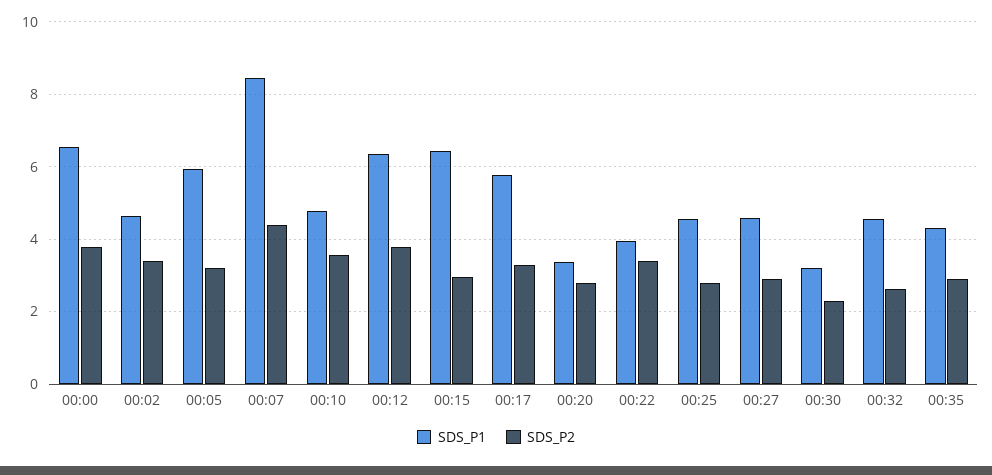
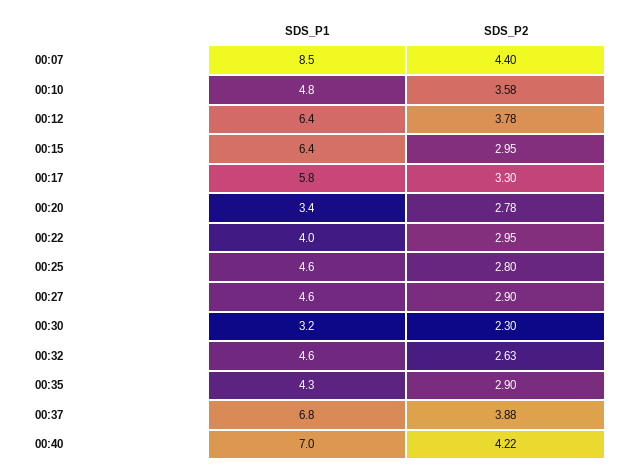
SDS_P1, 00:00: 6.6 -> none
SDS_P2, 00:00: 3.8 -> none
SDS_P1, 00:02: 4.6 -> none
SDS_P2, 00:02: 3.4 -> none
SDS_P1, 00:05: 6 -> none
SDS_P2, 00:05: 3.2 -> none
SDS_P2, 00:22: 3.4 -> 2.95
SDS_P1, 00:37: none -> 6.8
SDS_P2, 00:37: none -> 3.88
SDS_P1, 00:40: none -> 7
SDS_P2, 00:40: none -> 4.22

